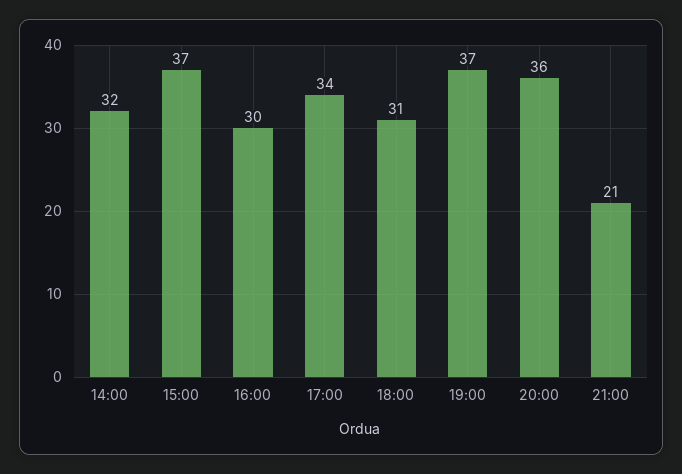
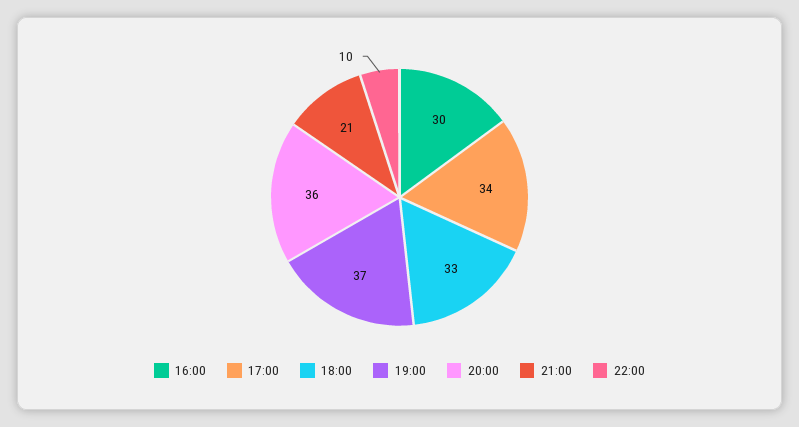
14:00: 32 -> none
15:00: 37 -> none
18:00: 31 -> 33
22:00: none -> 10

